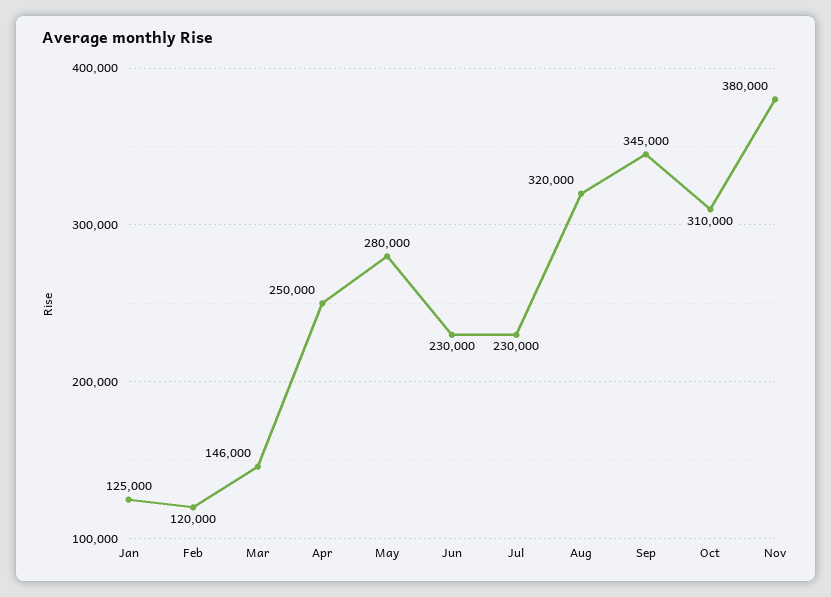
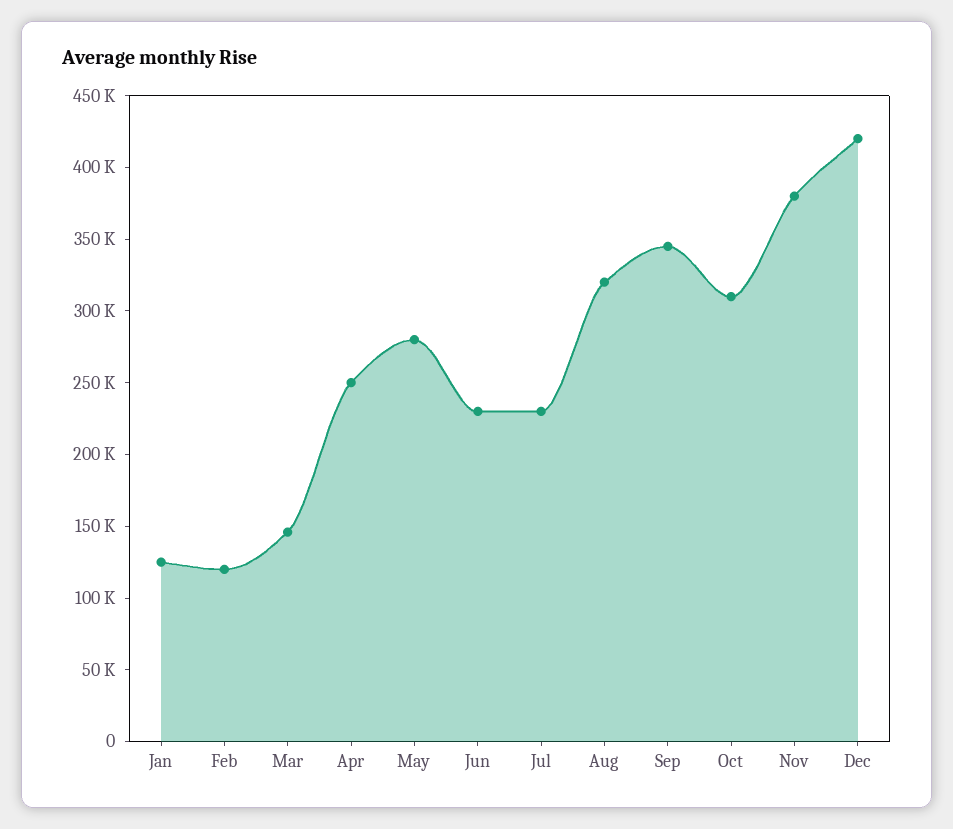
Dec: none -> 420000

